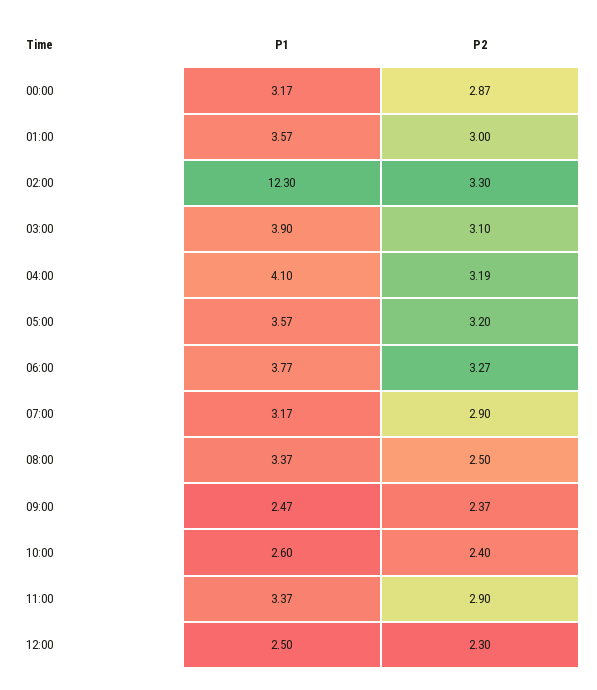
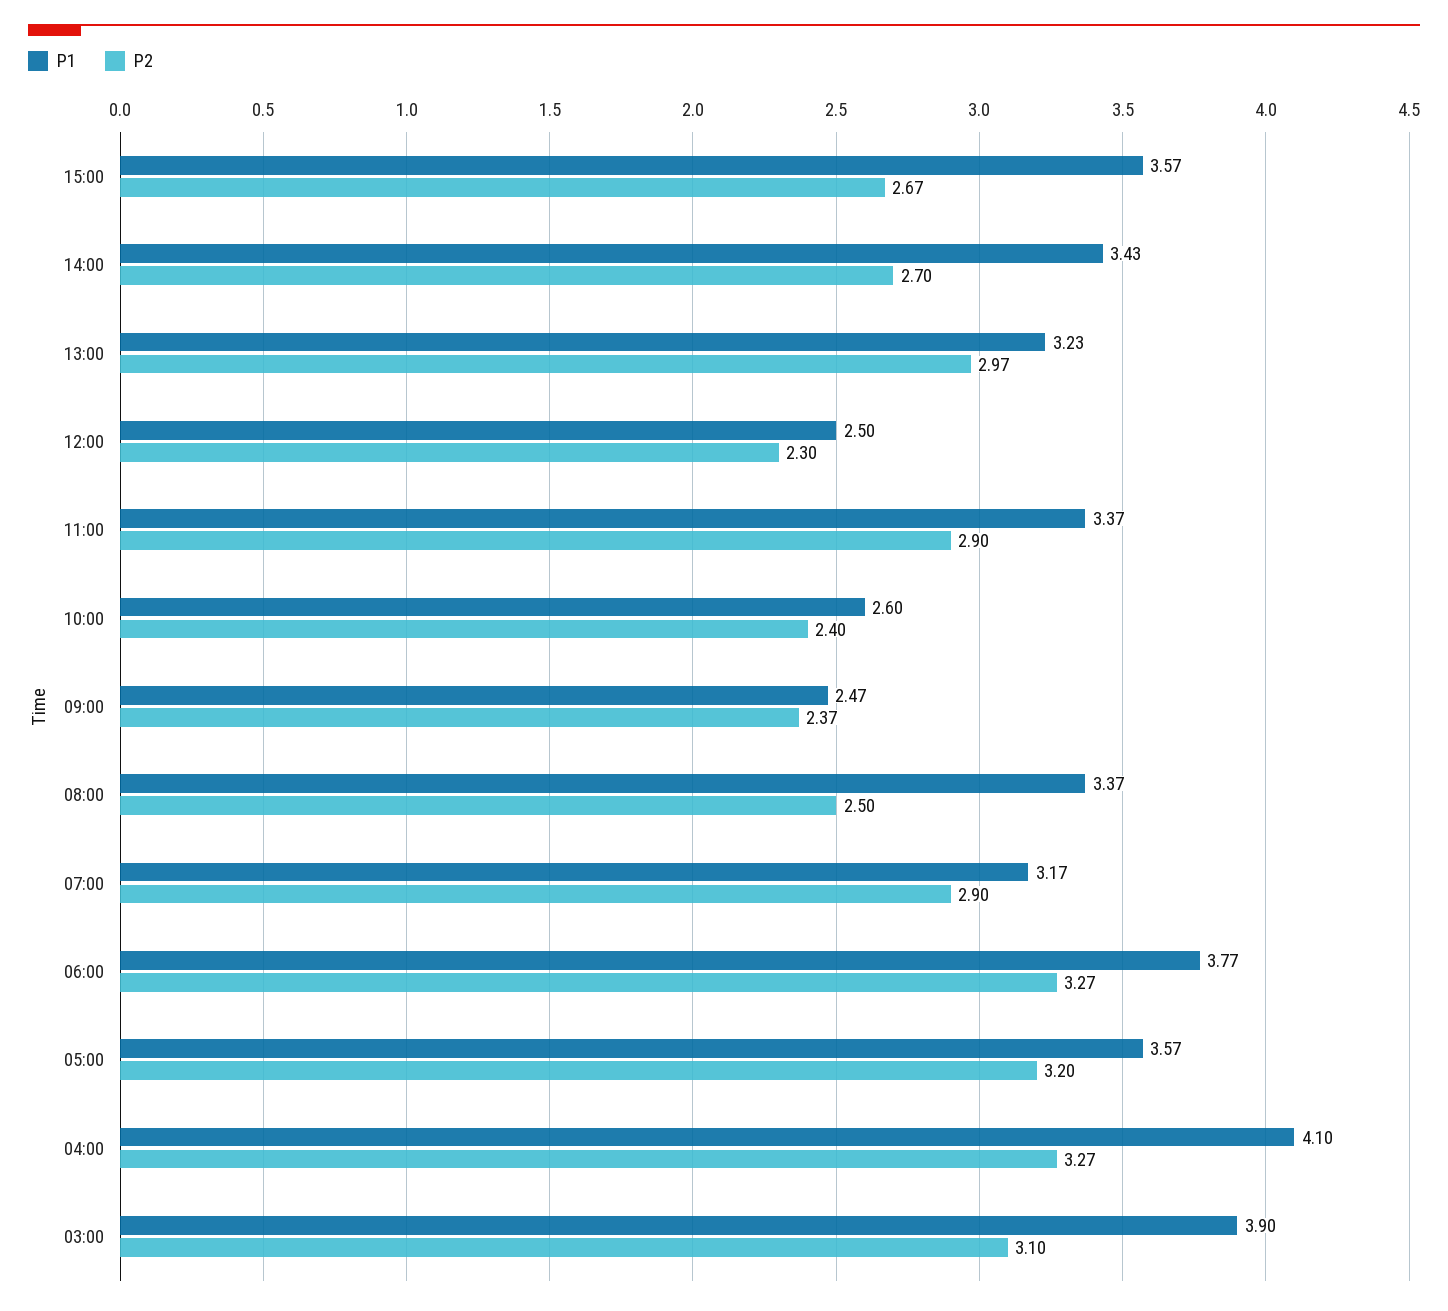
P1, 00:00: 3.17 -> none
P2, 00:00: 2.87 -> none
P1, 01:00: 3.57 -> none
P2, 01:00: 3 -> none
P1, 02:00: 12.3 -> none
P2, 02:00: 3.3 -> none
P2, 04:00: 3.19 -> 3.27
P1, 15:00: none -> 3.57
P2, 15:00: none -> 2.67
P1, 14:00: none -> 3.43
P2, 14:00: none -> 2.7
P1, 13:00: none -> 3.23
P2, 13:00: none -> 2.97

